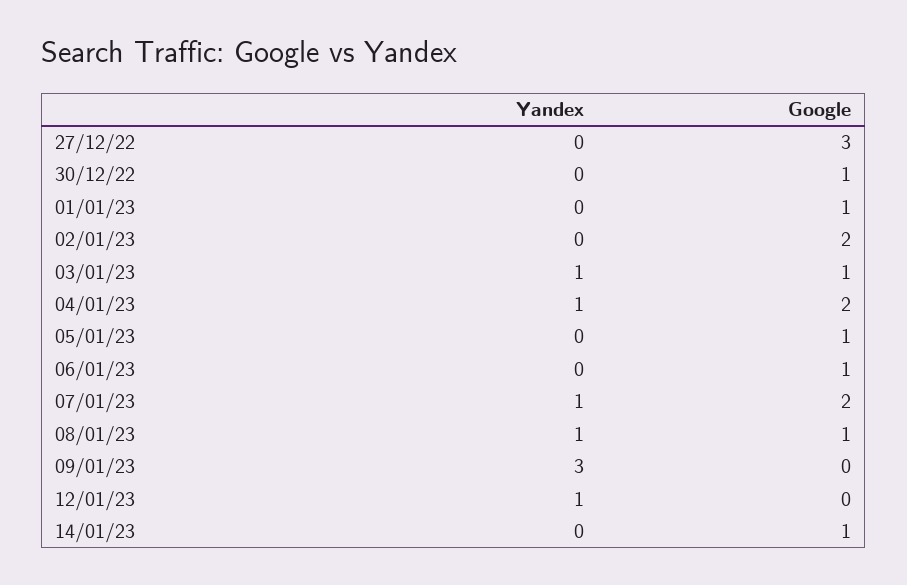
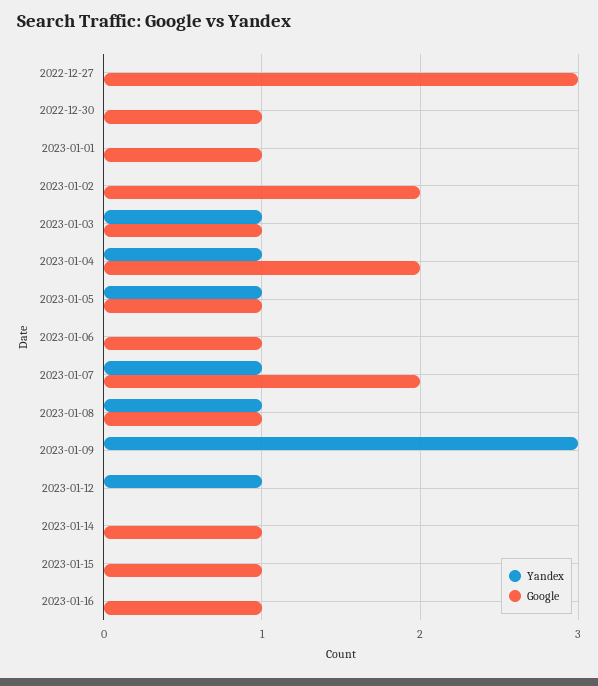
Yandex, 05/01/23: 0 -> 1
Yandex, 2023-01-15: none -> 0
Google, 2023-01-15: none -> 1
Yandex, 2023-01-16: none -> 0
Google, 2023-01-16: none -> 1

